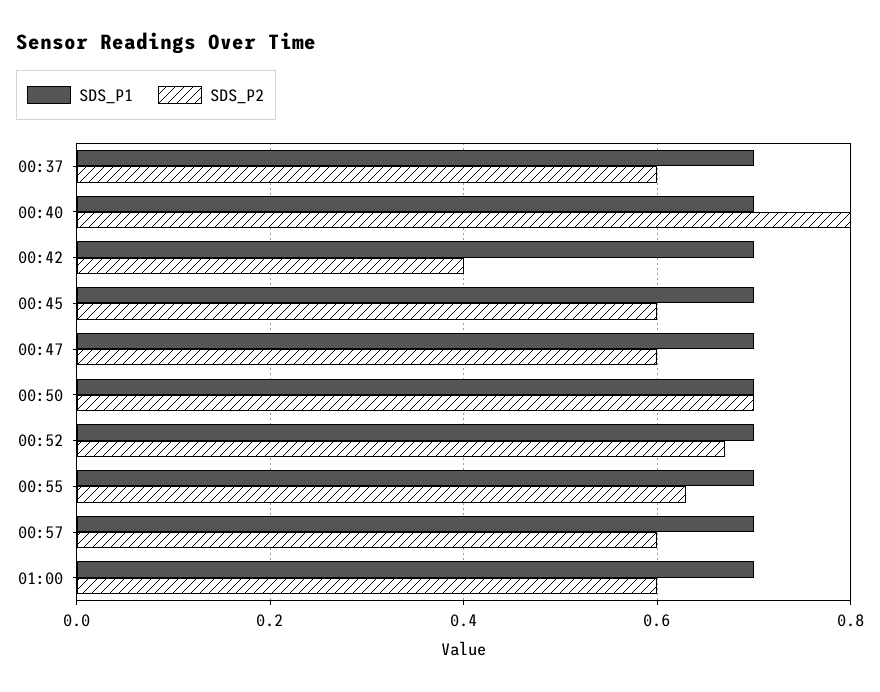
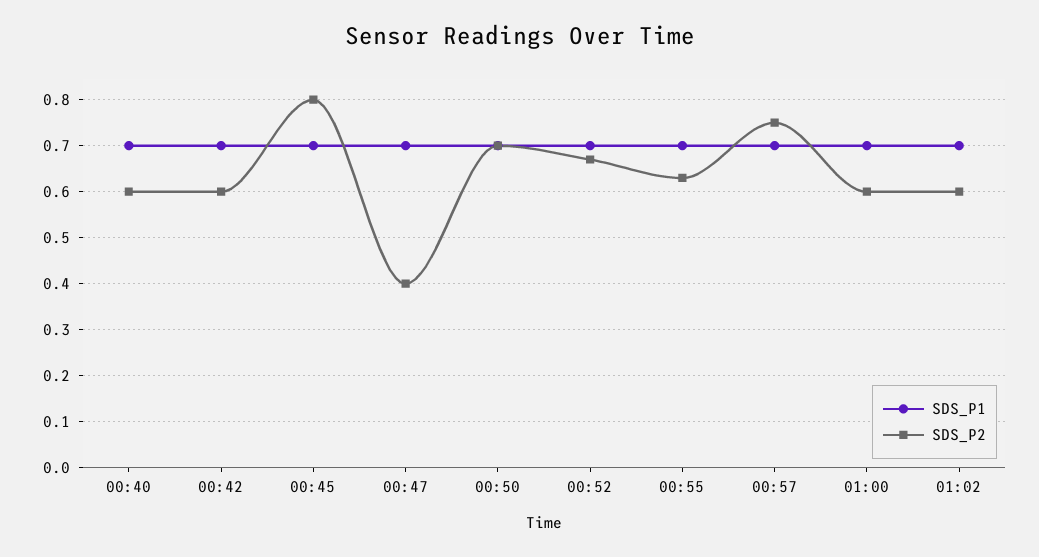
SDS_P1, 00:37: 0.7 -> none
SDS_P2, 00:37: 0.6 -> none
SDS_P2, 00:40: 0.8 -> 0.6
SDS_P2, 00:42: 0.4 -> 0.6
SDS_P2, 00:45: 0.6 -> 0.8
SDS_P2, 00:47: 0.6 -> 0.4
SDS_P2, 00:57: 0.6 -> 0.75
SDS_P1, 01:02: none -> 0.7
SDS_P2, 01:02: none -> 0.6

